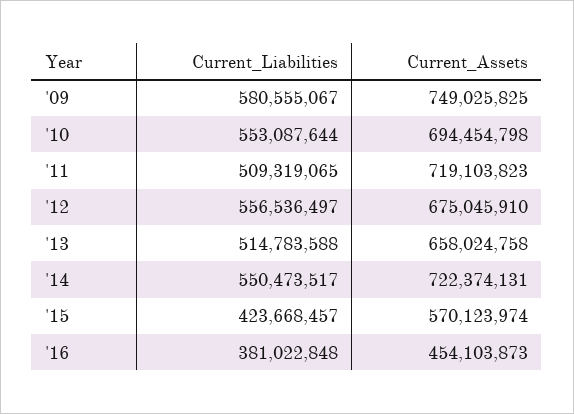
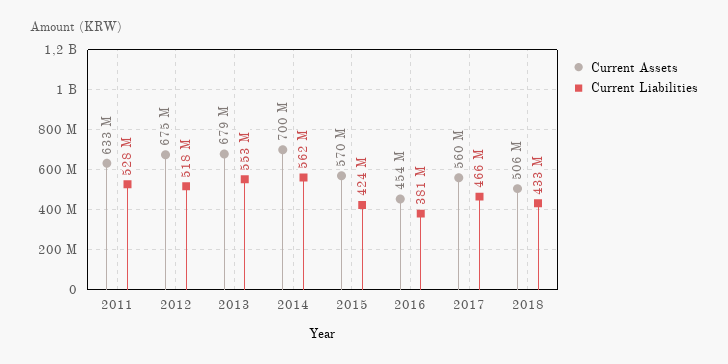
Current_Liabilities, '09: 580555067 -> none
Current_Assets, '09: 749025825 -> none
Current_Liabilities, '10: 553087644 -> none
Current_Assets, '10: 694454798 -> none
Current_Liabilities, '11: 509319065 -> 528000000
Current_Assets, '11: 719103823 -> 633000000
Current_Liabilities, '12: 556536497 -> 518000000
Current_Liabilities, '13: 514783588 -> 553000000
Current_Assets, '13: 658024758 -> 679000000
Current_Liabilities, '14: 550473517 -> 562000000
Current_Assets, '14: 722374131 -> 700000000
Current_Assets, 2017: none -> 560000000
Current_Liabilities, 2017: none -> 466000000
Current_Assets, 2018: none -> 506000000
Current_Liabilities, 2018: none -> 433000000

